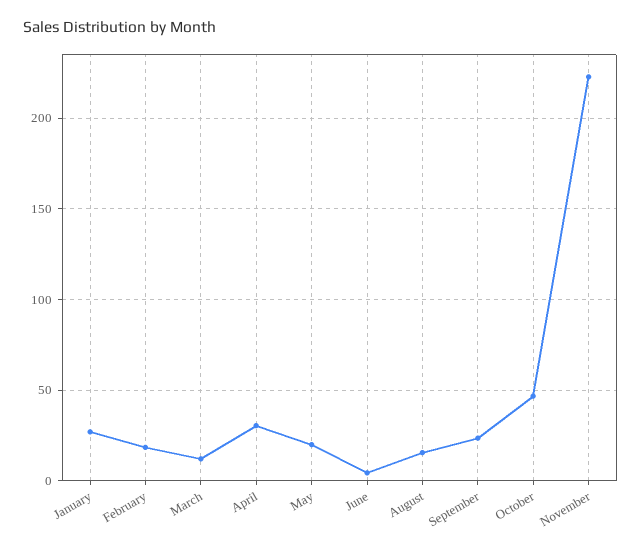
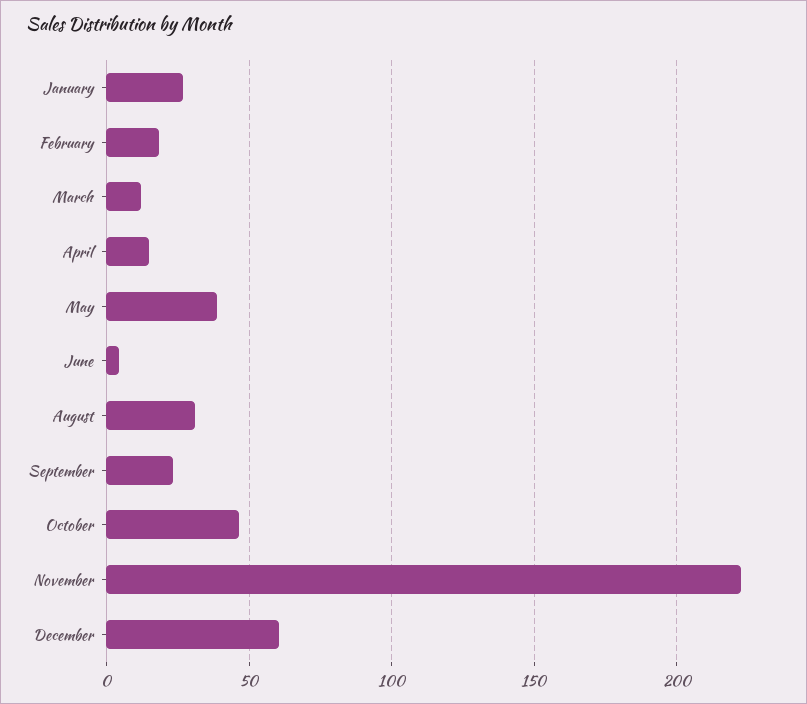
April: 30 -> 15
May: 20 -> 40
August: 15 -> 30
December: none -> 60

